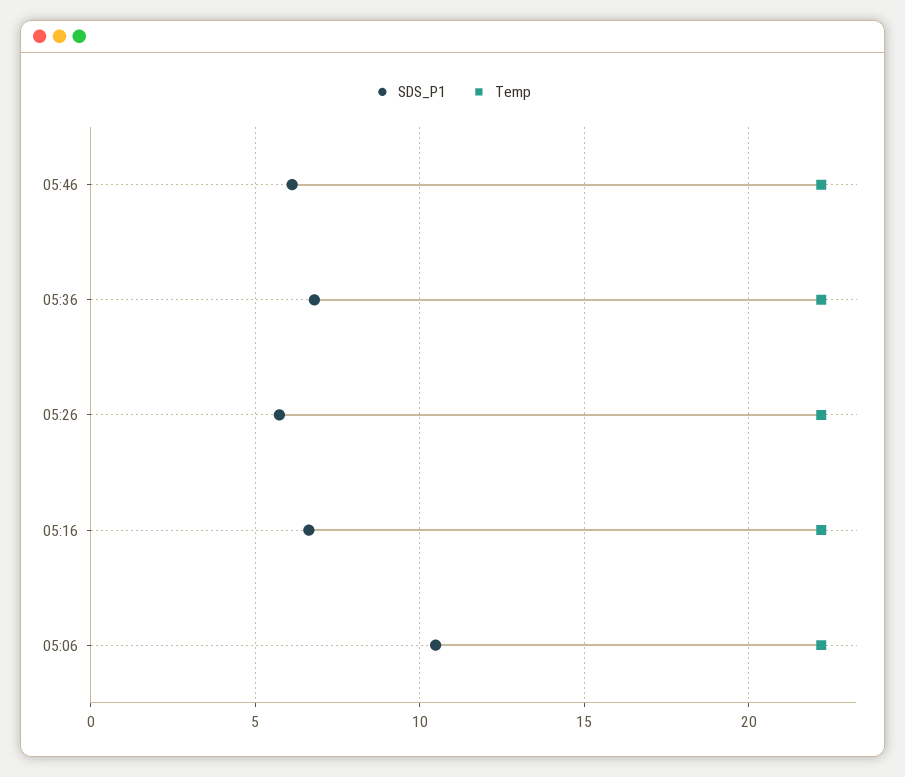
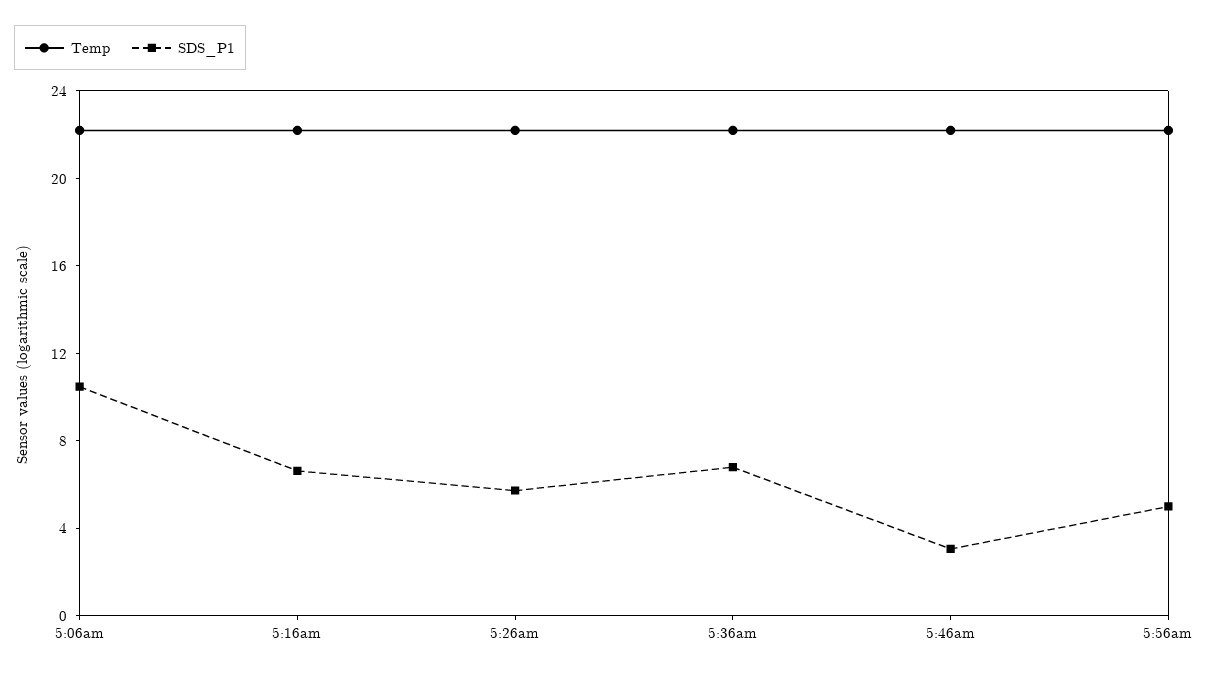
SDS_P1, 05:46: 6 -> 3
Temp, 5:56am: none -> 22
SDS_P1, 5:56am: none -> 5

